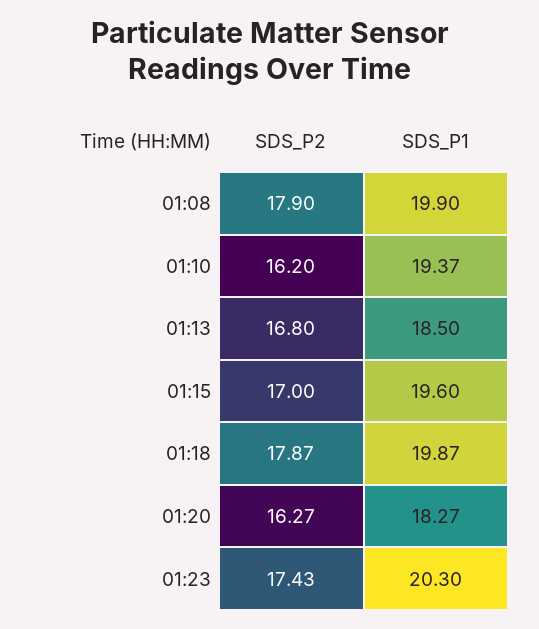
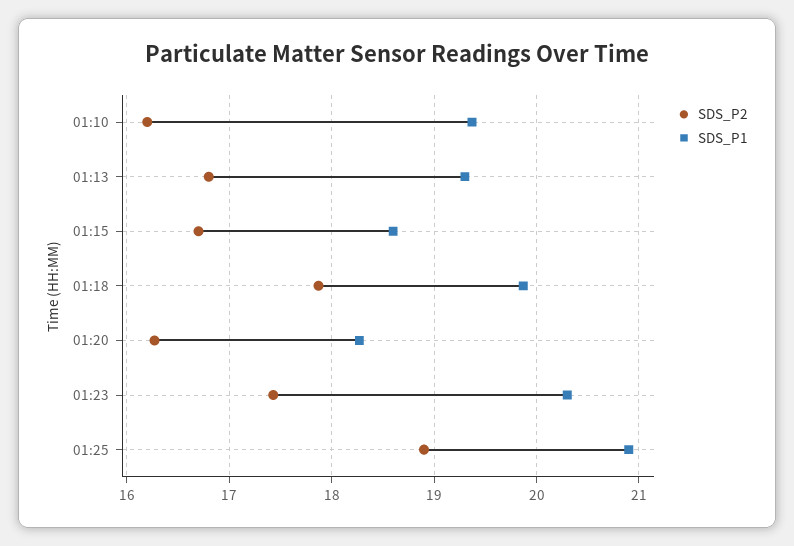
SDS_P2, 01:08: 17.9 -> none
SDS_P1, 01:08: 19.9 -> none
SDS_P1, 01:13: 18.5 -> 19.3
SDS_P2, 01:15: 17 -> 16.7
SDS_P1, 01:15: 19.6 -> 18.6
SDS_P2, 01:25: none -> 18.9
SDS_P1, 01:25: none -> 20.9

